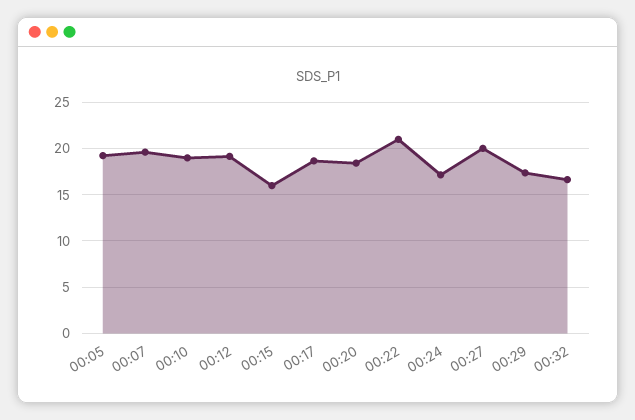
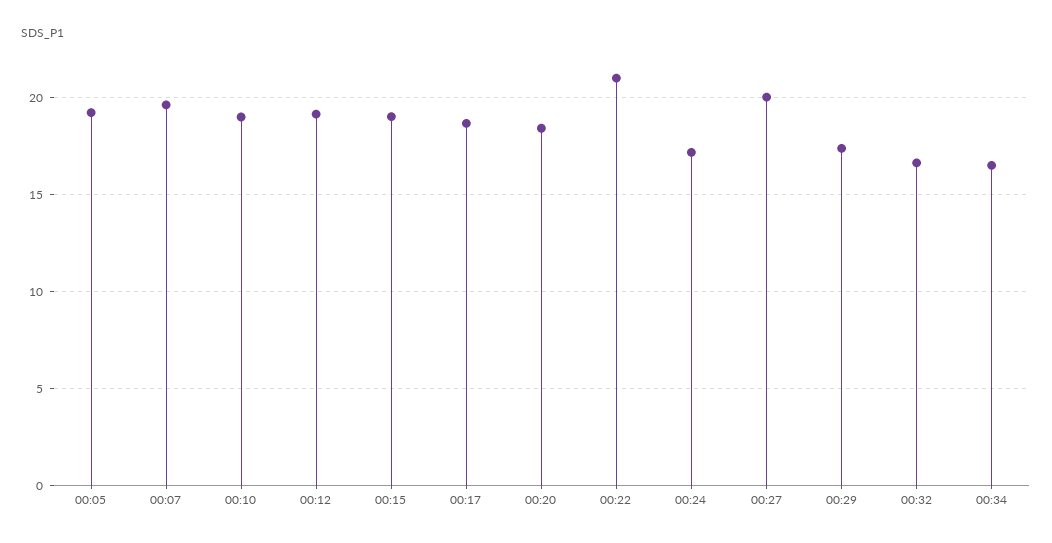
00:15: 16 -> 19
00:34: none -> 16.5

